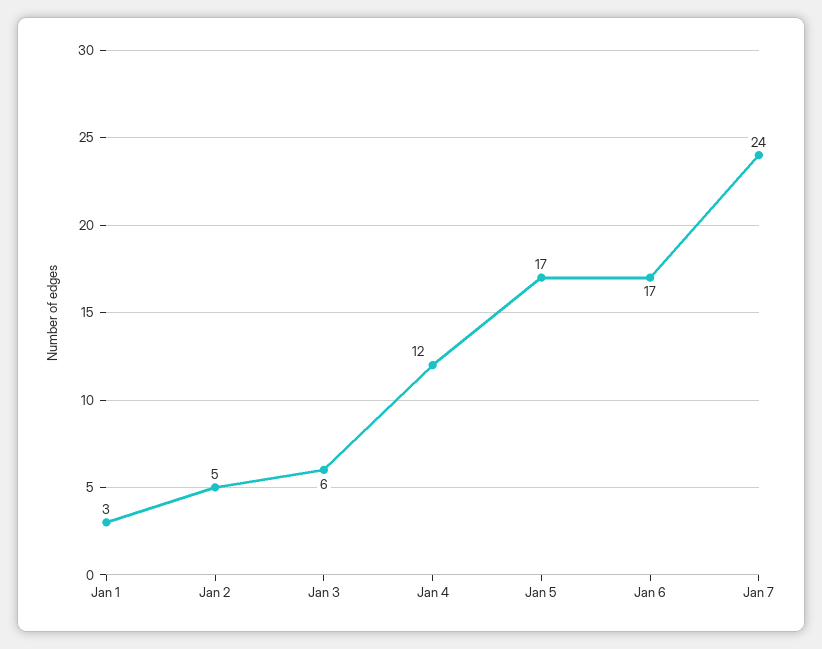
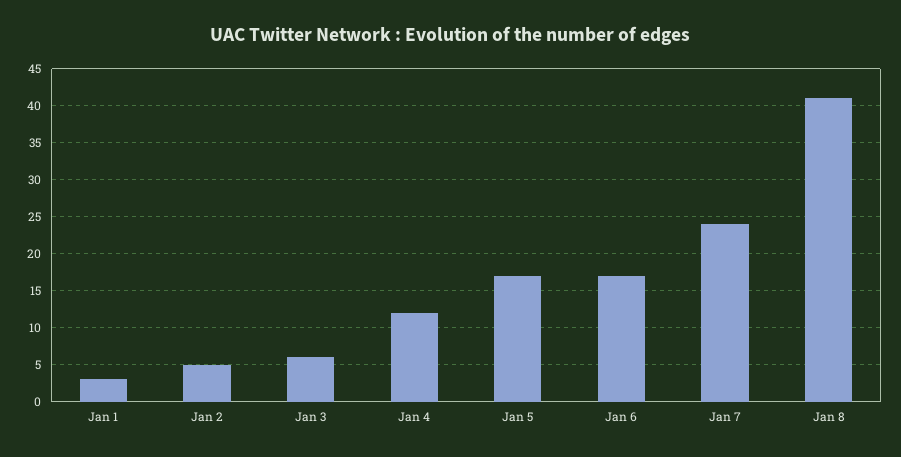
Jan 8: none -> 41

